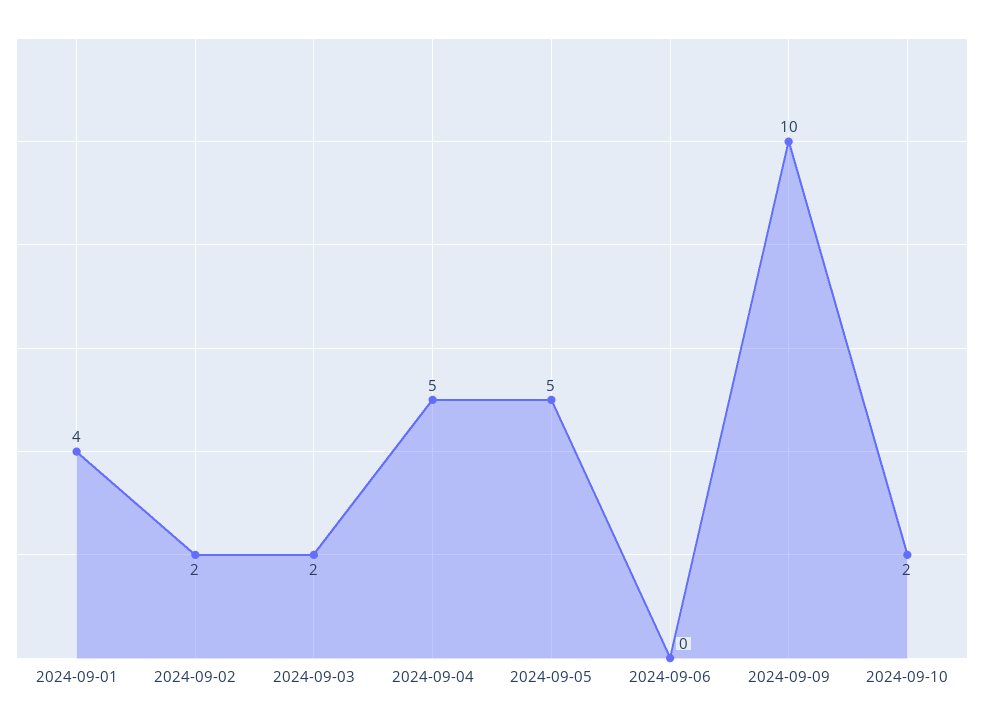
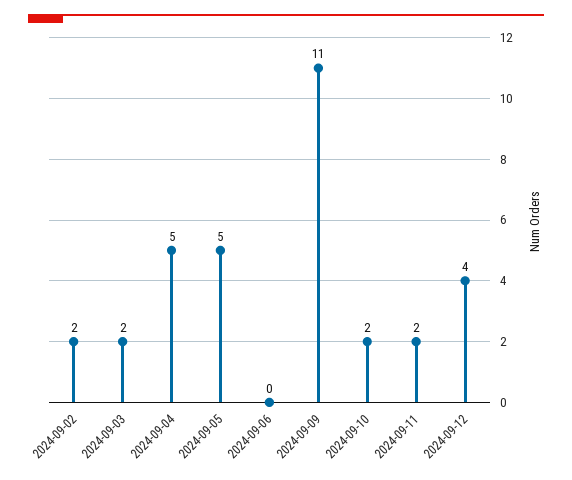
2024-09-01: 4 -> none
2024-09-09: 10 -> 11
2024-09-11: none -> 2
2024-09-12: none -> 4

